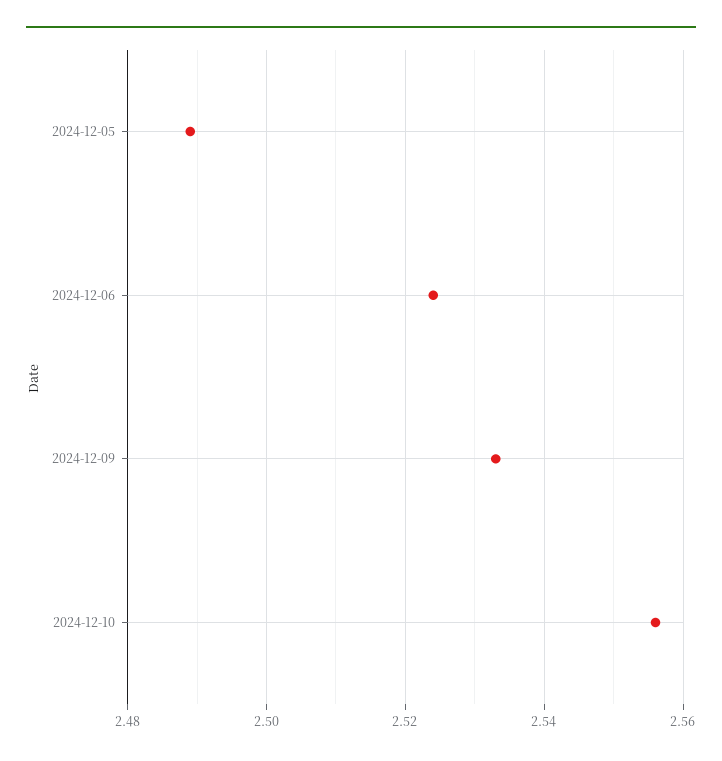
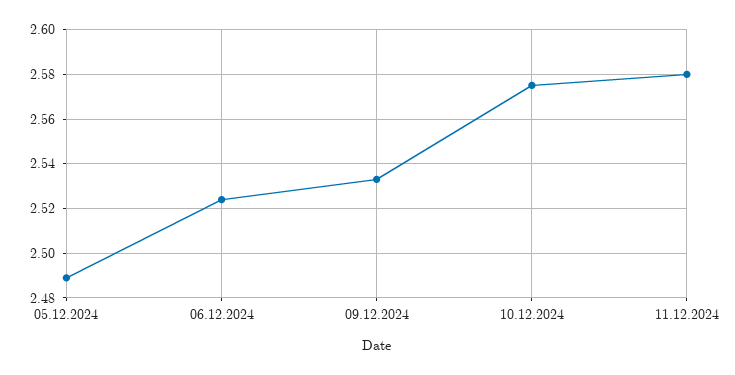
2024-12-10: 2.555 -> 2.575
11.12.2024: none -> 2.58

